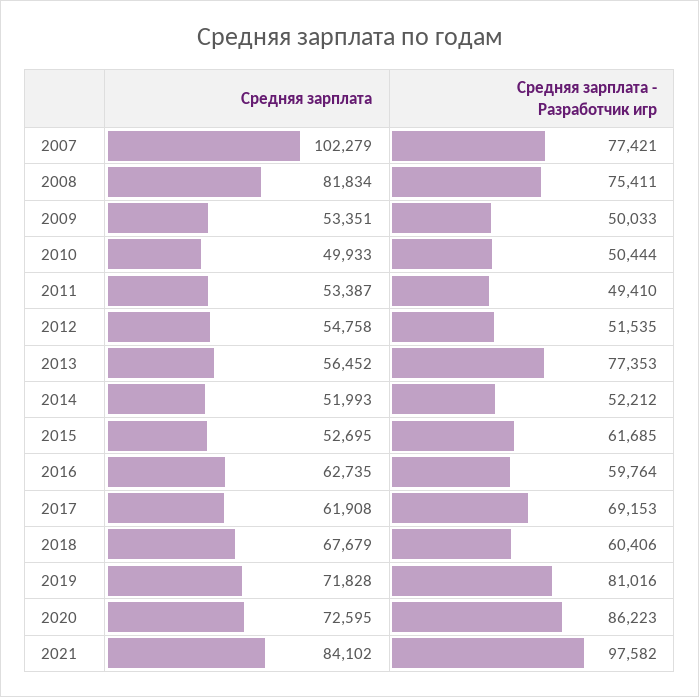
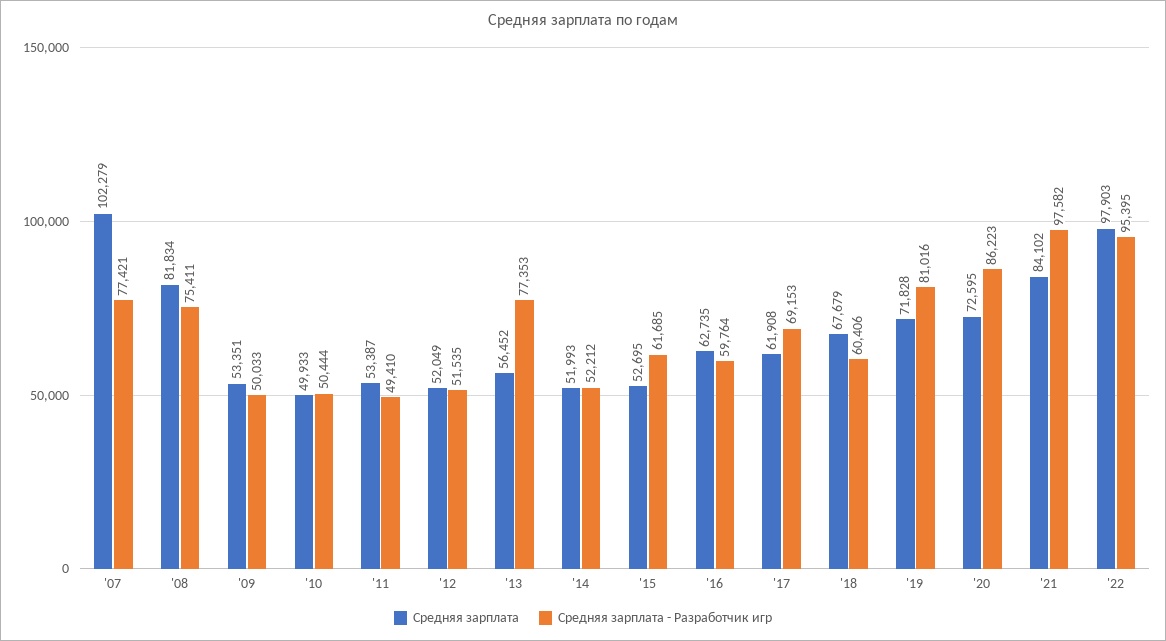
Средняя зарплата, 2012: 54758 -> 52049
Средняя зарплата, '22: none -> 97903
Средняя зарплата - Разработчик игр, '22: none -> 95395

